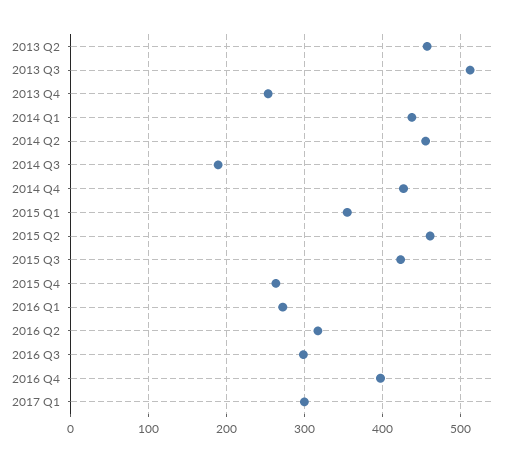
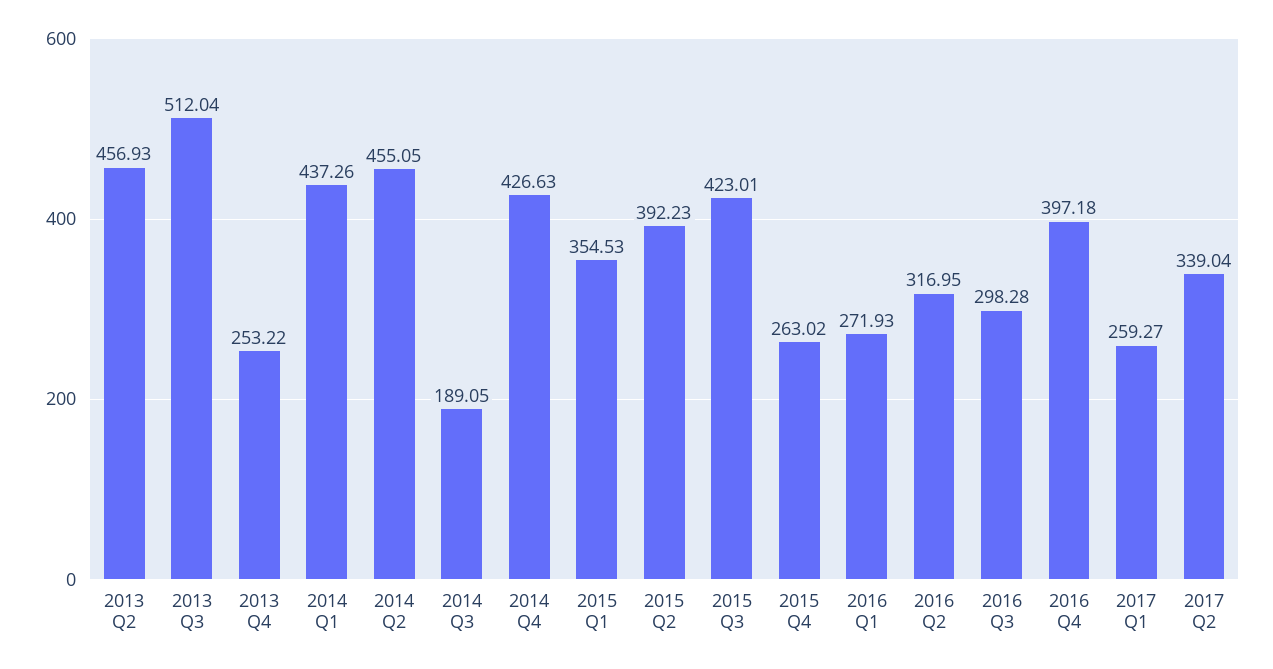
2015 Q2: 460 -> 392.23
2017 Q1: 300 -> 259.27
2017 Q2: none -> 339.04

